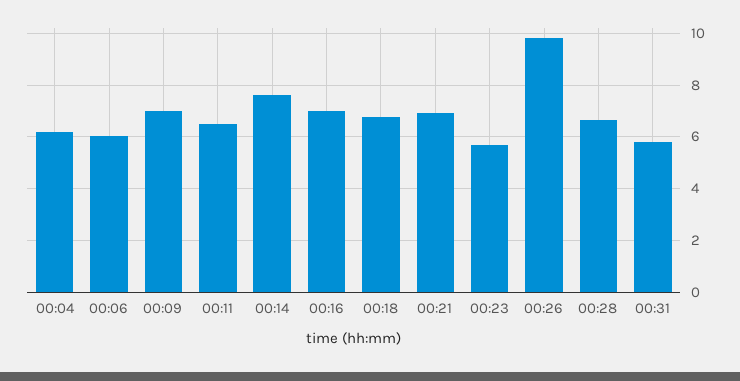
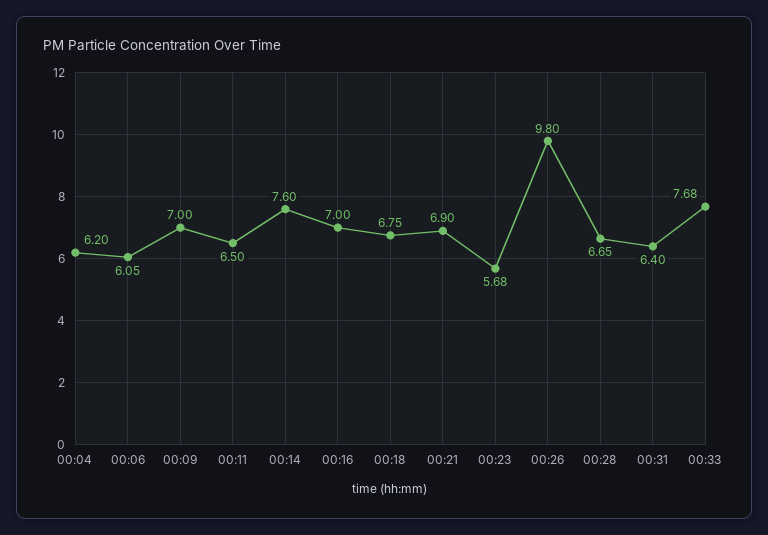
00:31: 5.75 -> 6.4
00:33: none -> 7.68

